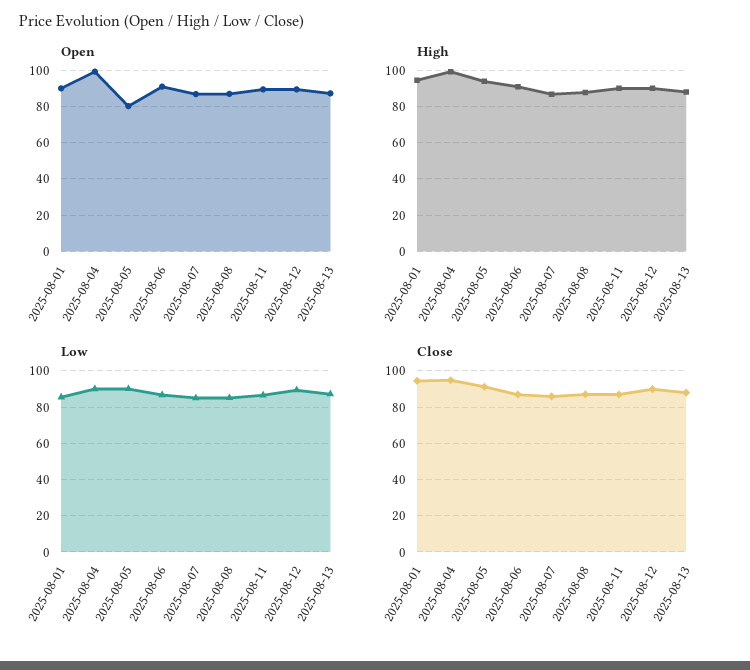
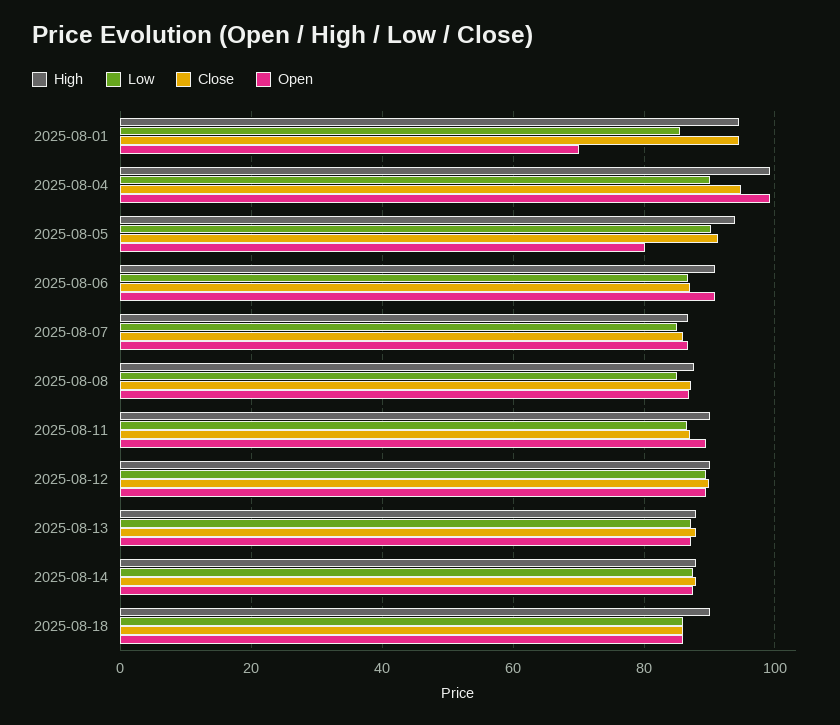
Open, 2025-08-01: 90 -> 70
High, 2025-08-14: none -> 88
Low, 2025-08-14: none -> 88
Close, 2025-08-14: none -> 88
Open, 2025-08-14: none -> 88
High, 2025-08-18: none -> 90
Low, 2025-08-18: none -> 86
Close, 2025-08-18: none -> 86
Open, 2025-08-18: none -> 86

